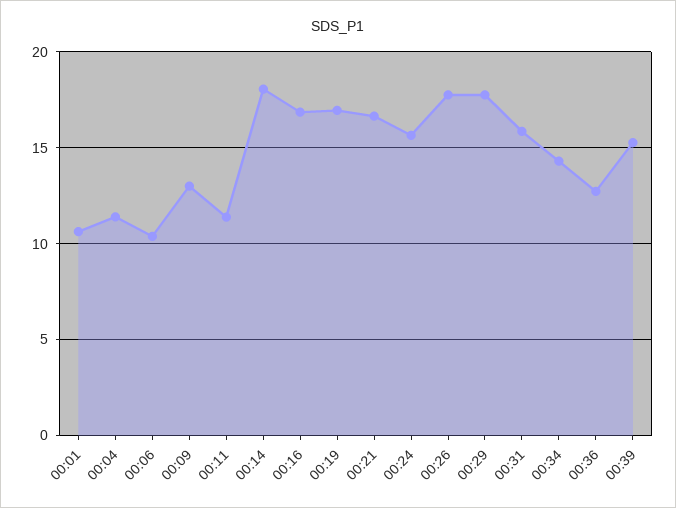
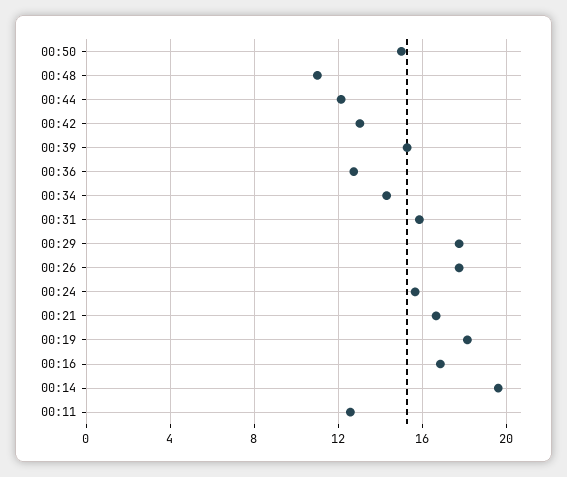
00:01: 10.5 -> none
00:04: 11.5 -> none
00:06: 10.5 -> none
00:09: 13 -> none
00:11: 11.5 -> 12.5
00:14: 18 -> 19.5
00:19: 17 -> 18
00:50: none -> 15
00:48: none -> 11
00:44: none -> 12
00:42: none -> 13

